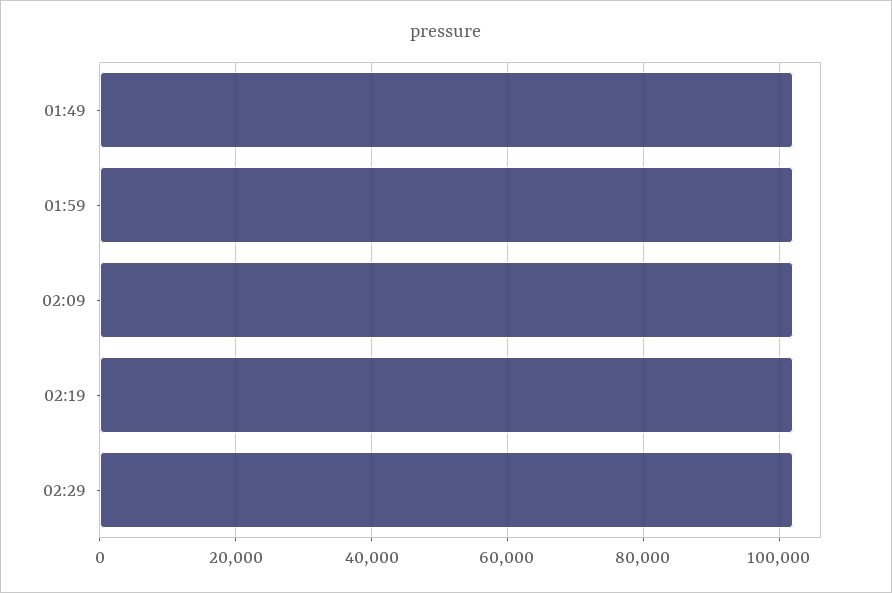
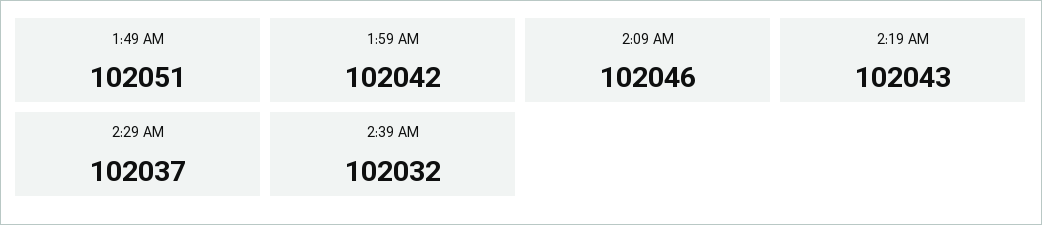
2:39 AM: none -> 102032

